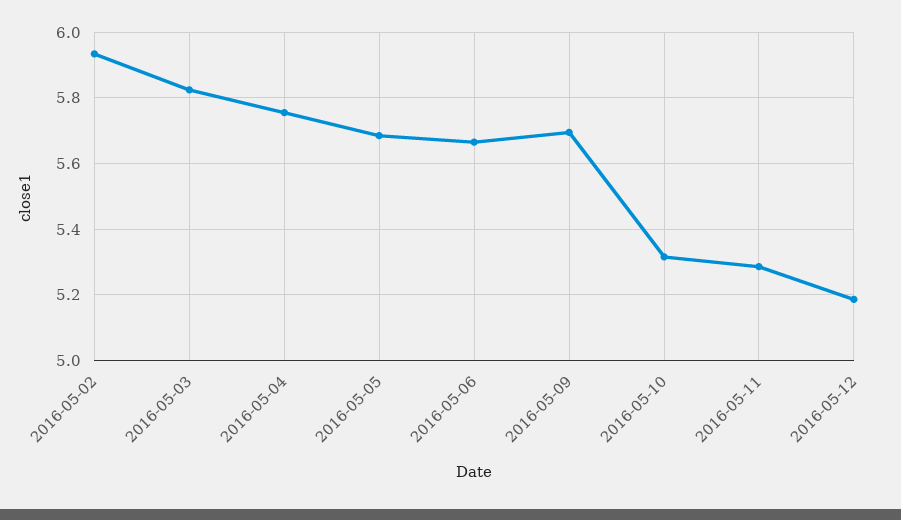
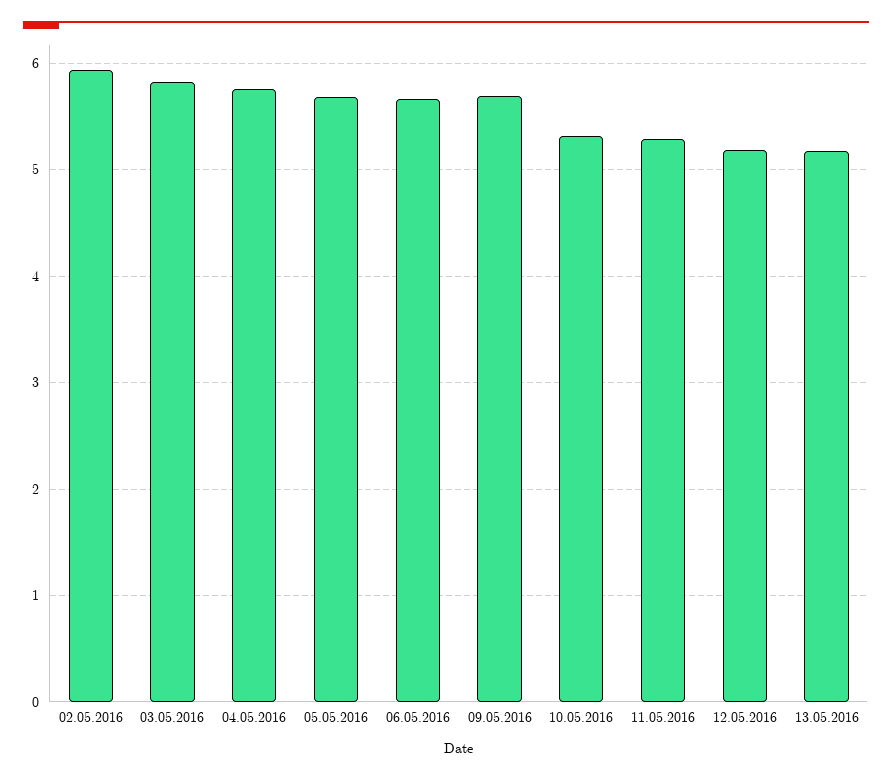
13.05.2016: none -> 5.2

